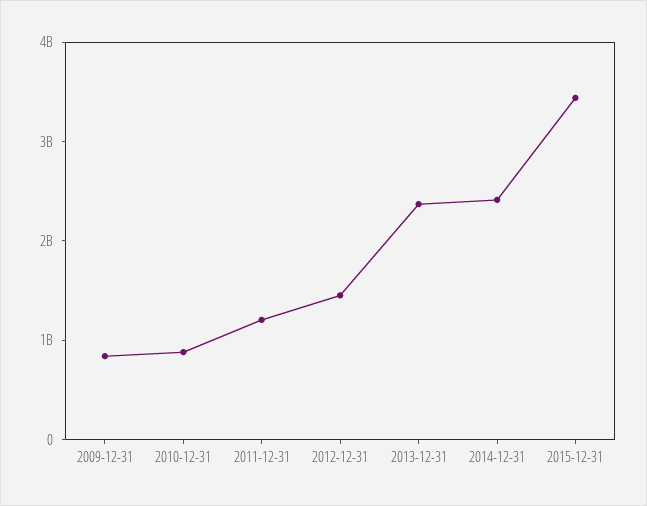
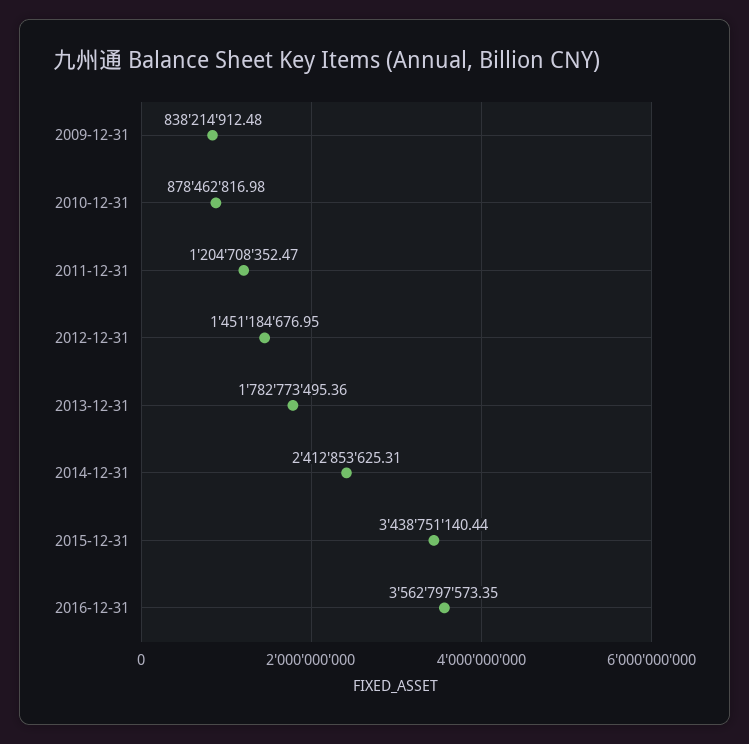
2013-12-31: 2400000000 -> 1782773495.36
2016-12-31: none -> 3562797573.35

